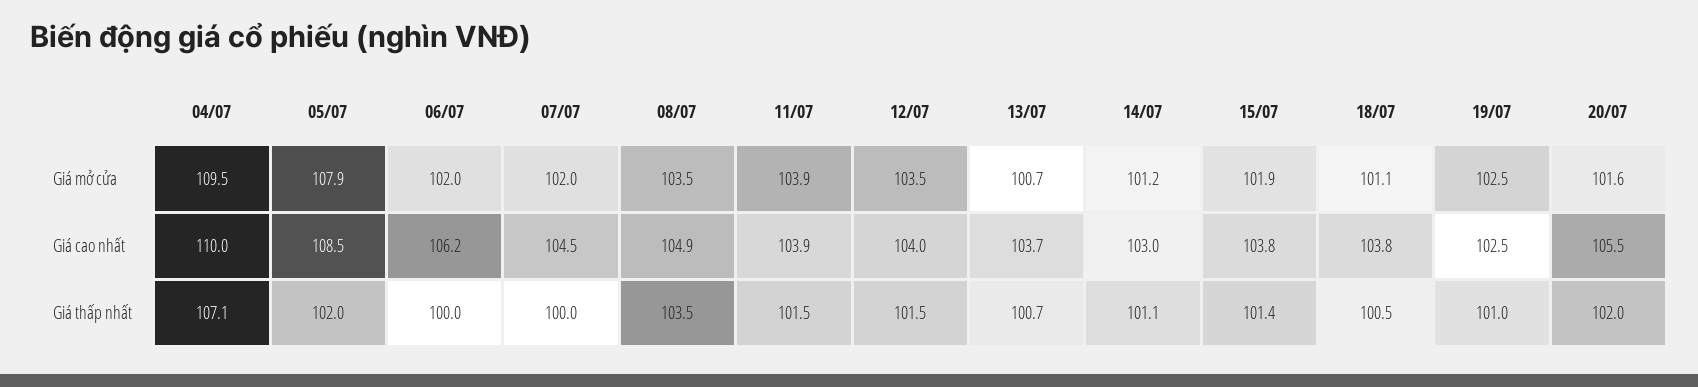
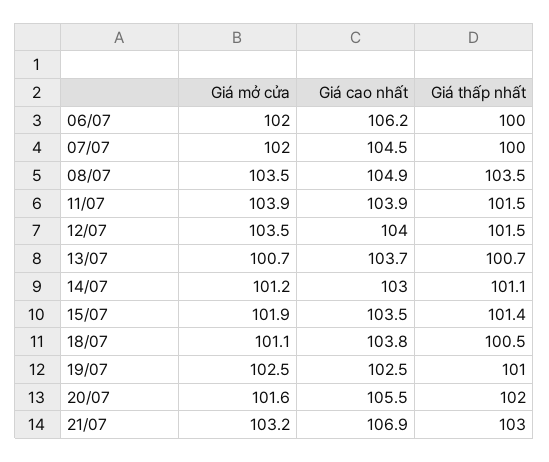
04/07, Giá mở cửa: 109.5 -> none
05/07, Giá mở cửa: 107.9 -> none
04/07, Giá cao nhất: 110 -> none
05/07, Giá cao nhất: 108.5 -> none
15/07, Giá cao nhất: 103.8 -> 103.5
04/07, Giá thấp nhất: 107.1 -> none
05/07, Giá thấp nhất: 102 -> none
21/07, Giá mở cửa: none -> 103.2
21/07, Giá cao nhất: none -> 106.9
21/07, Giá thấp nhất: none -> 103

